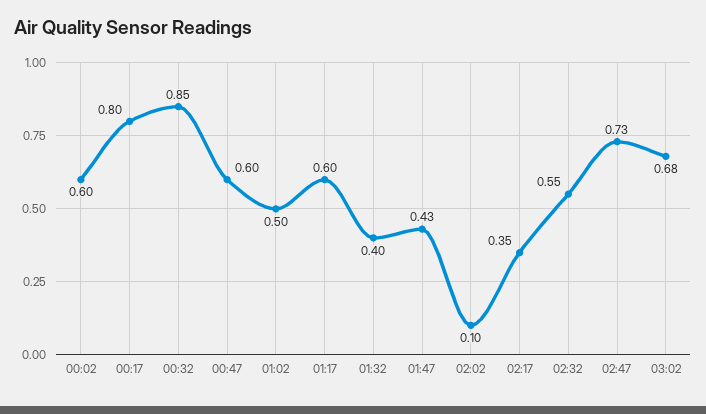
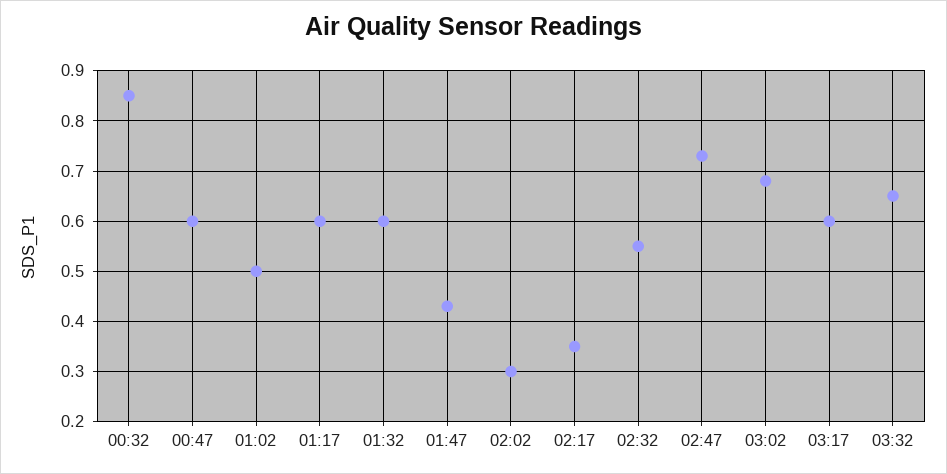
00:02: 0.6 -> none
00:17: 0.8 -> none
01:32: 0.4 -> 0.6
02:02: 0.1 -> 0.3
03:17: none -> 0.6
03:32: none -> 0.65

